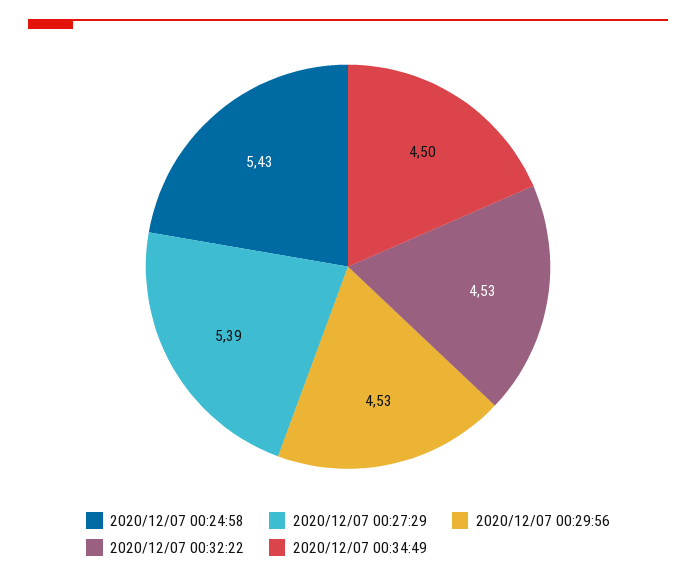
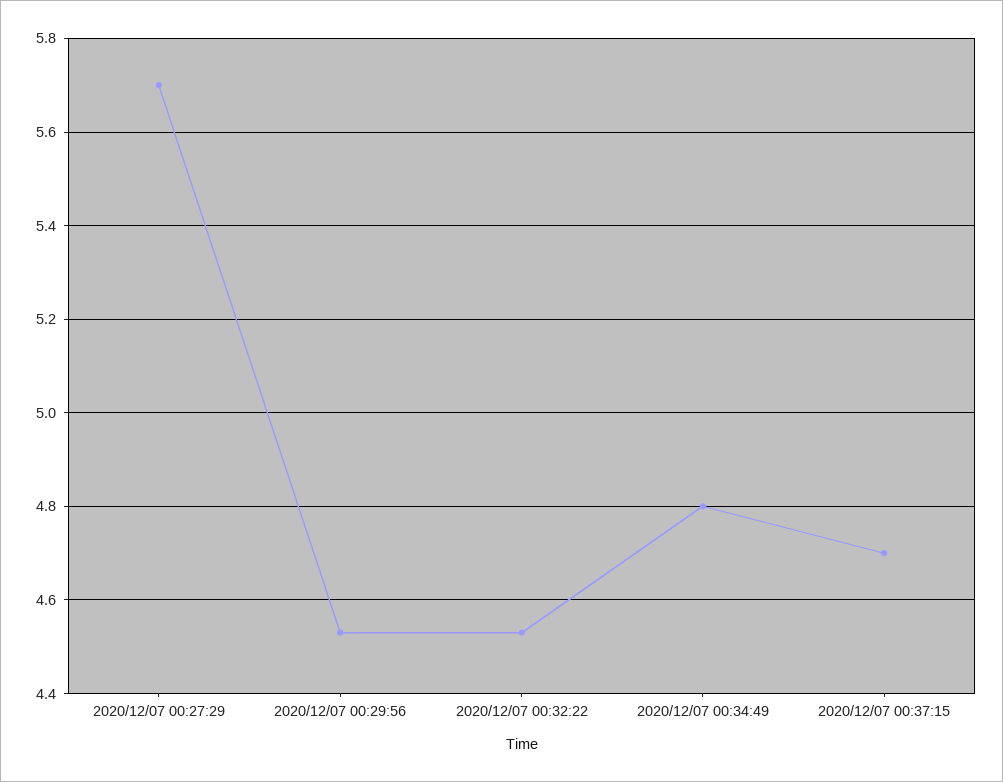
2020/12/07 00:24:58: 5.43 -> none
2020/12/07 00:27:29: 5.39 -> 5.7
2020/12/07 00:34:49: 4.5 -> 4.8
2020/12/07 00:37:15: none -> 4.7

